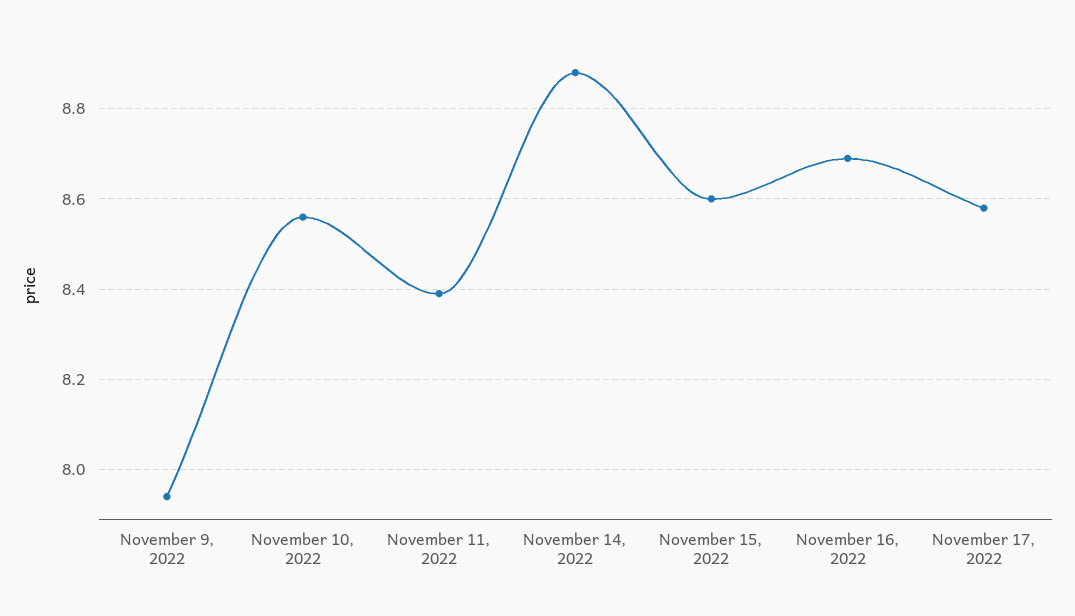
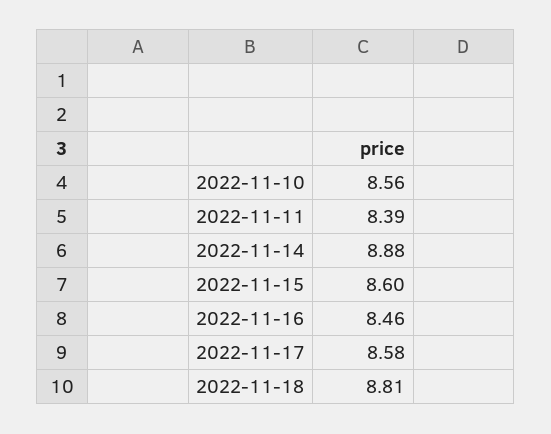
November 9, 2022: 7.95 -> none
November 16, 2022: 8.7 -> 8.46
2022-11-18: none -> 8.81

